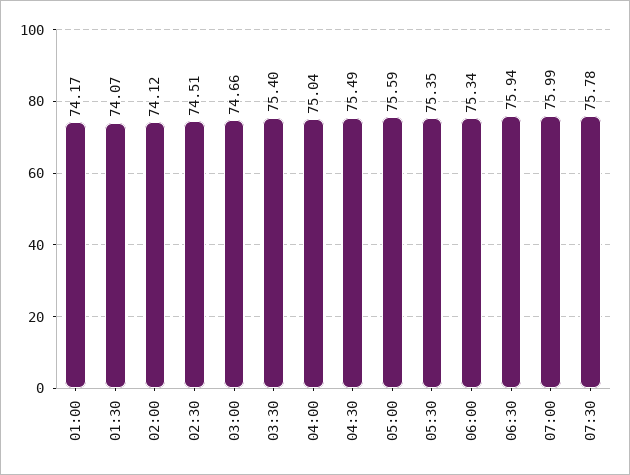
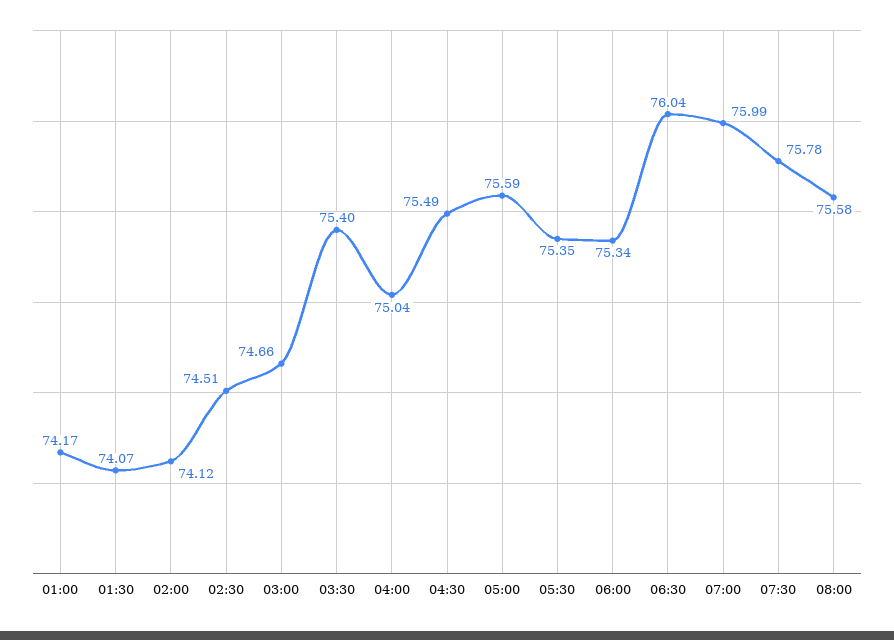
06:30: 75.94 -> 76.04
08:00: none -> 75.58

